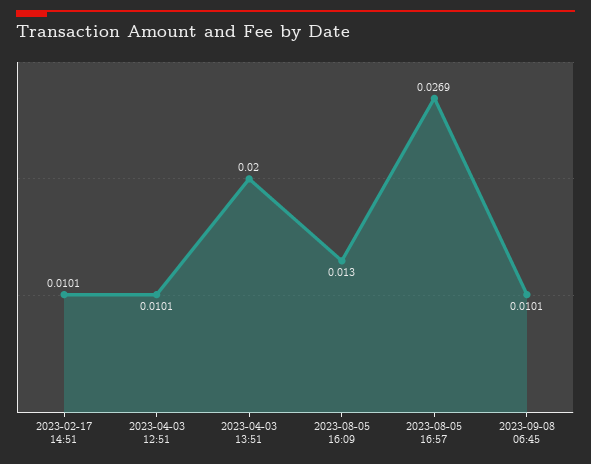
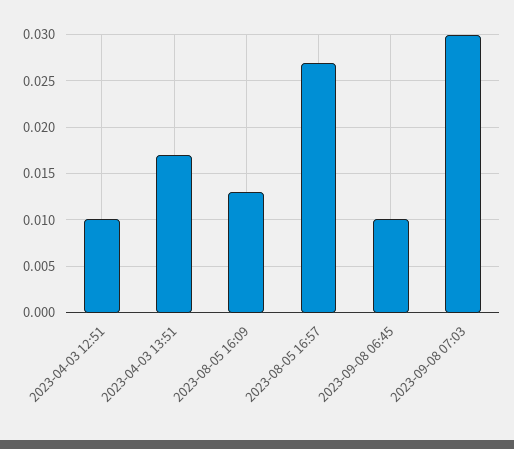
2023-02-17 14:51: 0.0101 -> none
2023-04-03 13:51: 0.02 -> 0.017
2023-09-08 07:03: none -> 0.03

